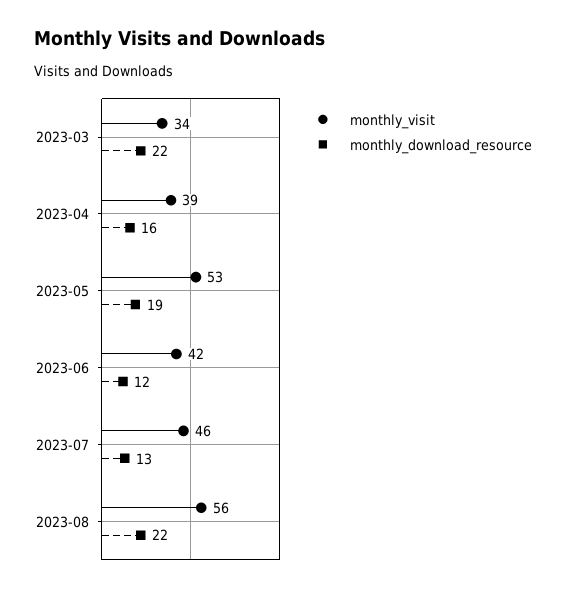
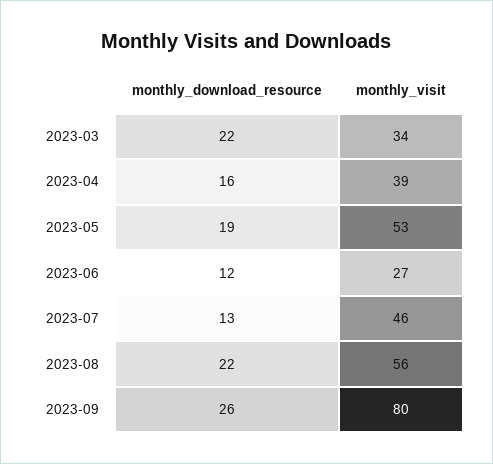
monthly_visit, 2023-06: 42 -> 27
monthly_download_resource, 2023-09: none -> 26
monthly_visit, 2023-09: none -> 80

